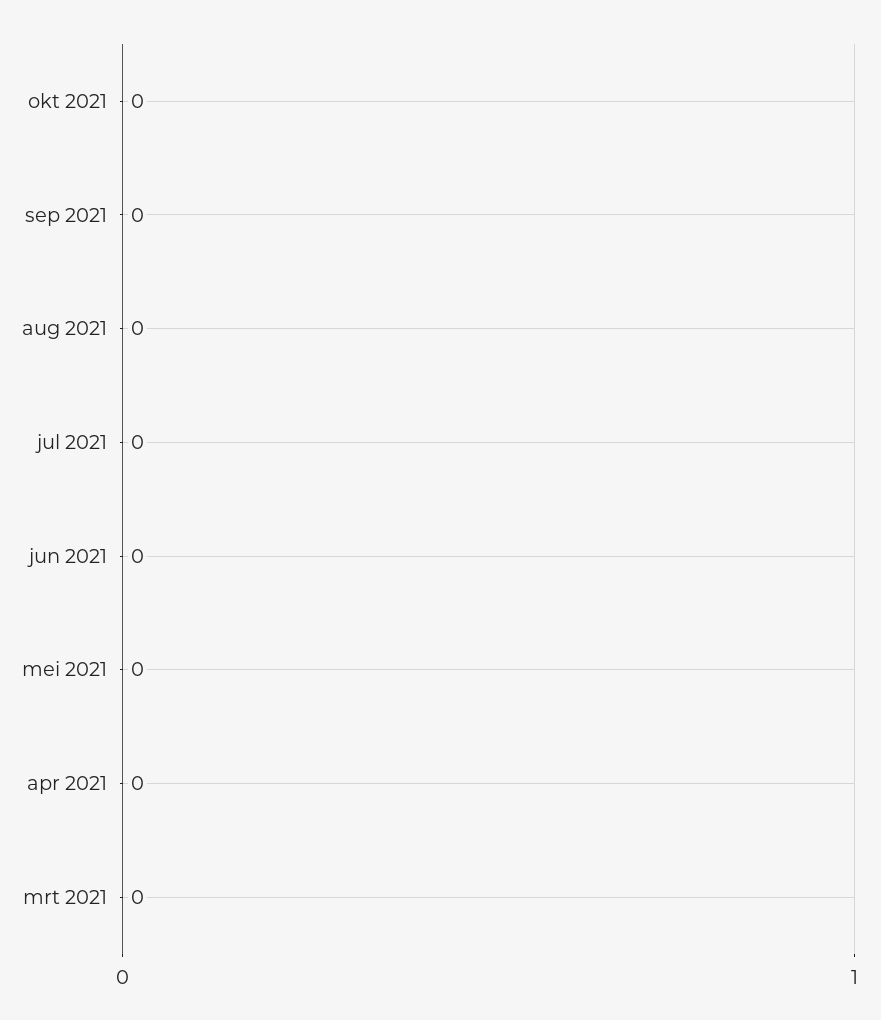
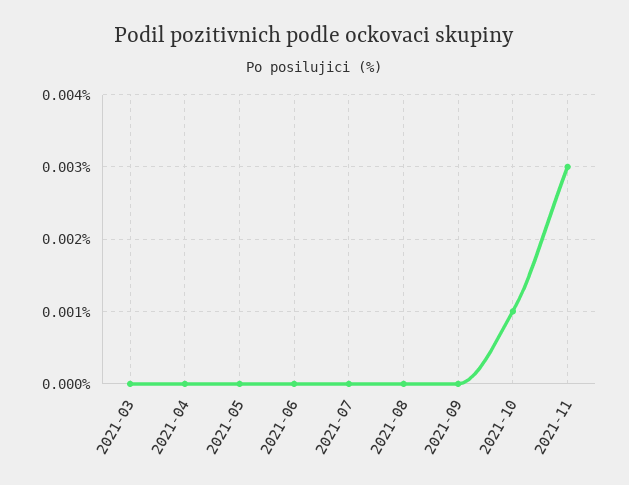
okt 2021: 0 -> 0.001
2021-11: none -> 0.003

